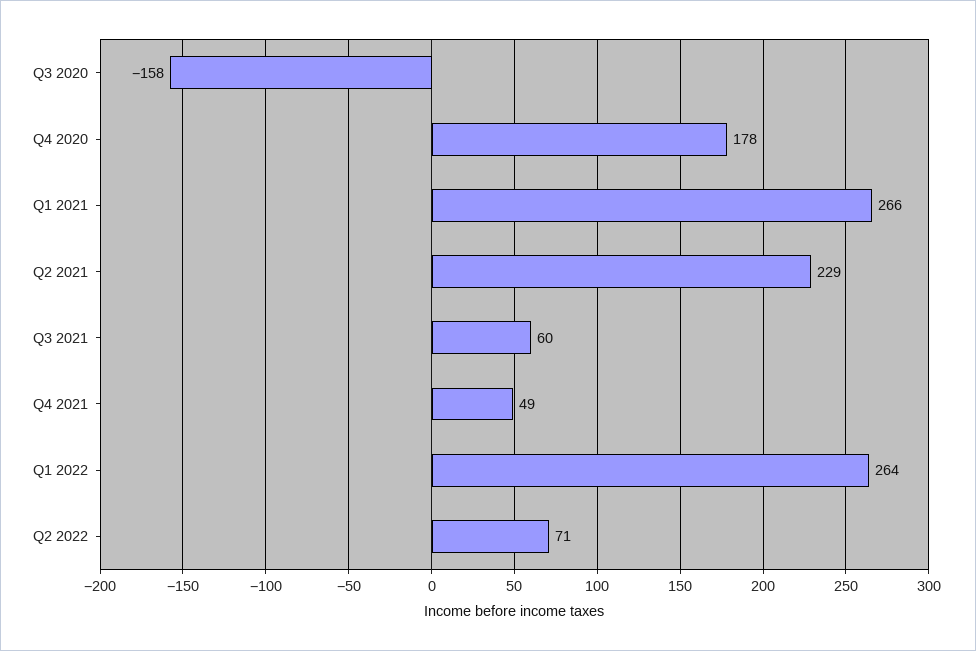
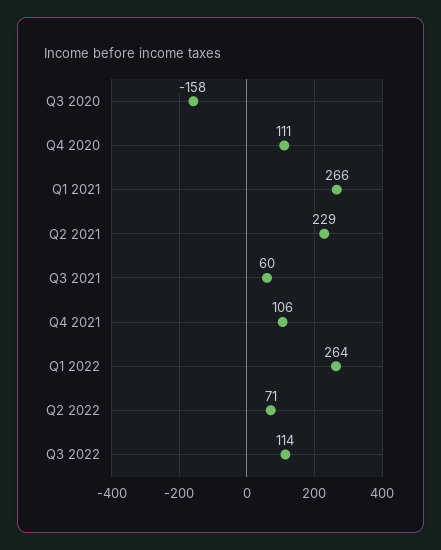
Q4 2020: 178 -> 111
Q4 2021: 49 -> 106
Q3 2022: none -> 114

